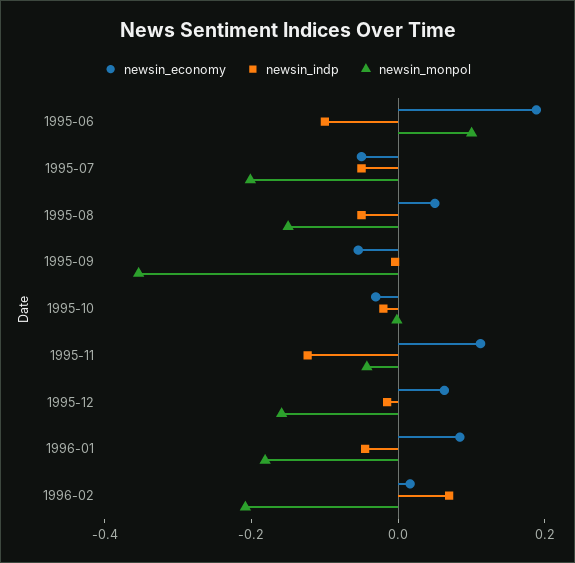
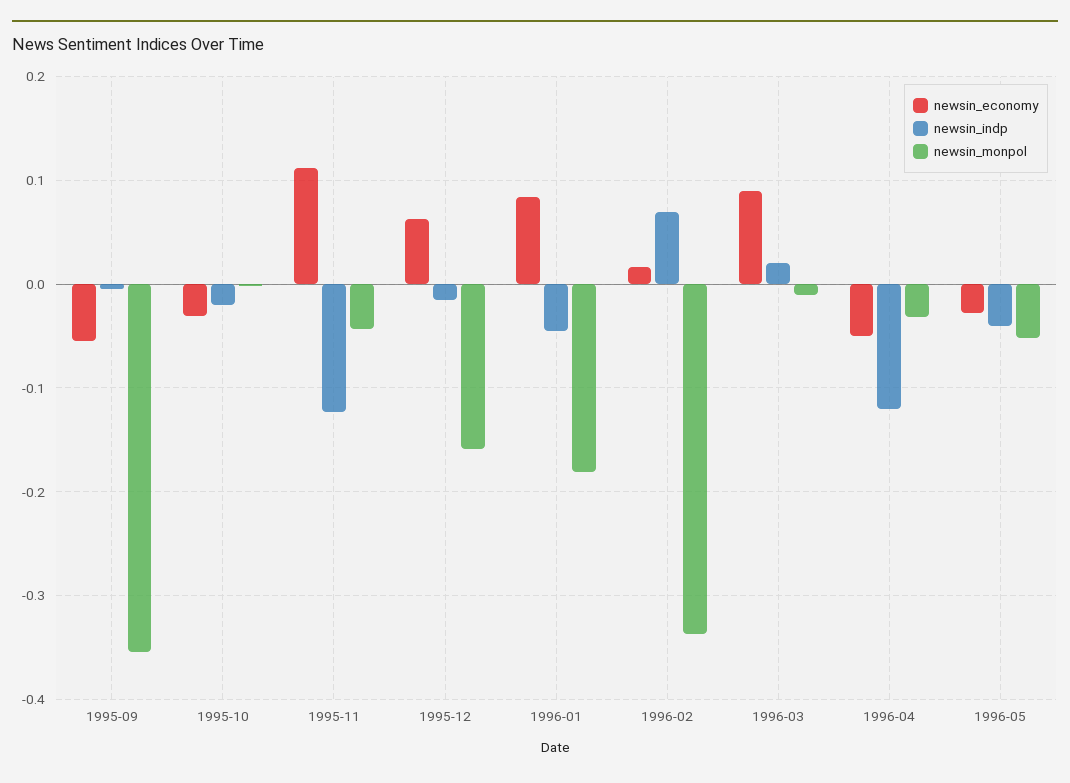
newsin_economy, 1995-06: 0.2 -> none
newsin_indp, 1995-06: -0.1 -> none
newsin_monpol, 1995-06: 0.1 -> none
newsin_economy, 1995-07: -0.05 -> none
newsin_indp, 1995-07: -0.05 -> none
newsin_monpol, 1995-07: -0.2 -> none
newsin_economy, 1995-08: 0.05 -> none
newsin_indp, 1995-08: -0.05 -> none
newsin_monpol, 1995-08: -0.15 -> none
newsin_monpol, 1996-02: -0.2 -> -0.34
newsin_economy, 1996-03: none -> 0.09
newsin_indp, 1996-03: none -> 0.02
newsin_monpol, 1996-03: none -> -0.01
newsin_economy, 1996-04: none -> -0.05
newsin_indp, 1996-04: none -> -0.12
newsin_monpol, 1996-04: none -> -0.03
newsin_economy, 1996-05: none -> -0.03
newsin_indp, 1996-05: none -> -0.04
newsin_monpol, 1996-05: none -> -0.05

